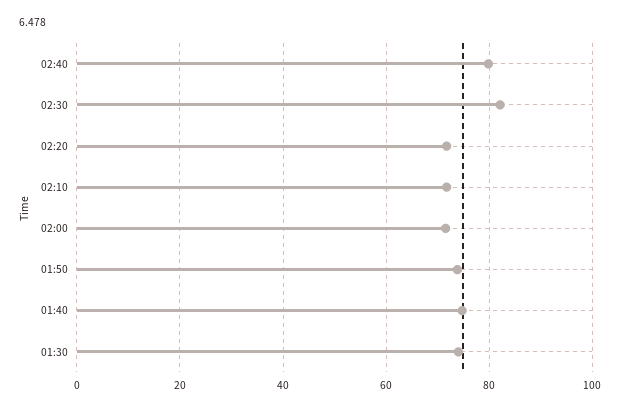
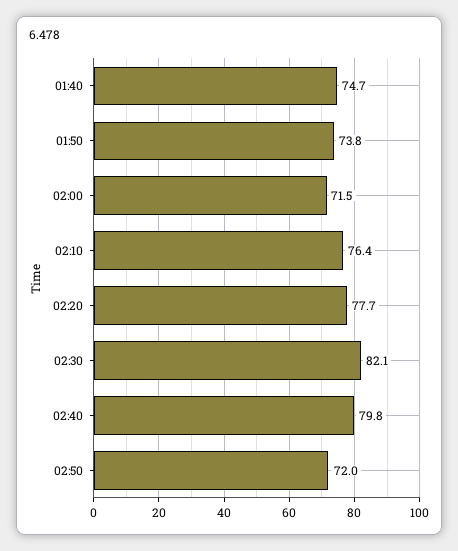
02:20: 72 -> 77.7
02:10: 72 -> 76.4
01:30: 74 -> none
02:50: none -> 72

